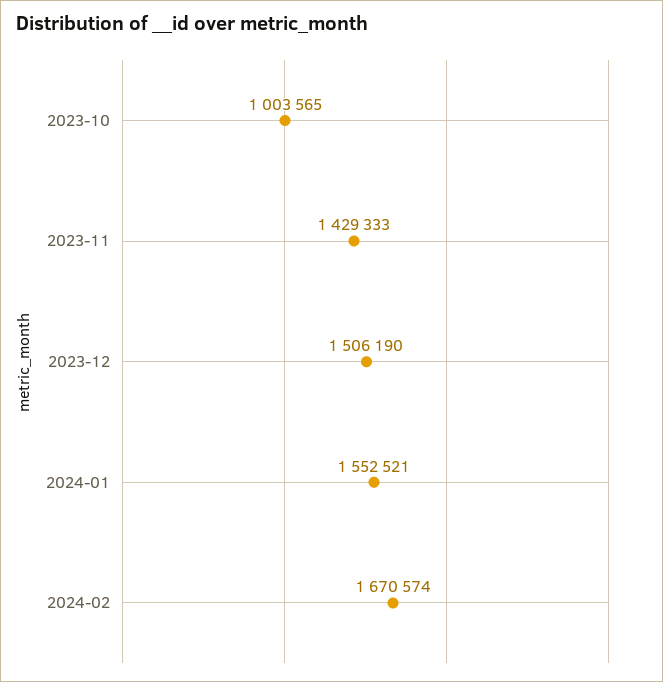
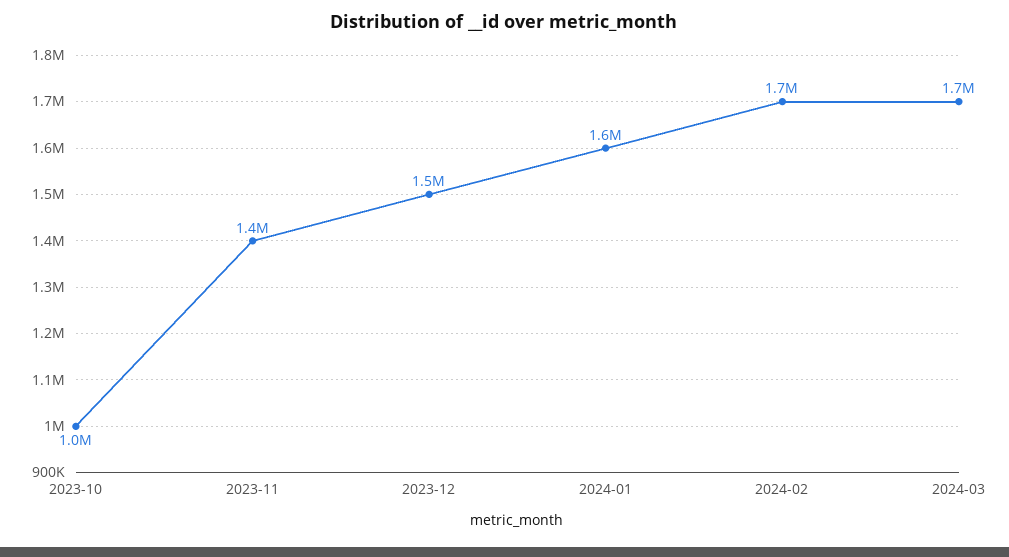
2024-03: none -> 1700000

